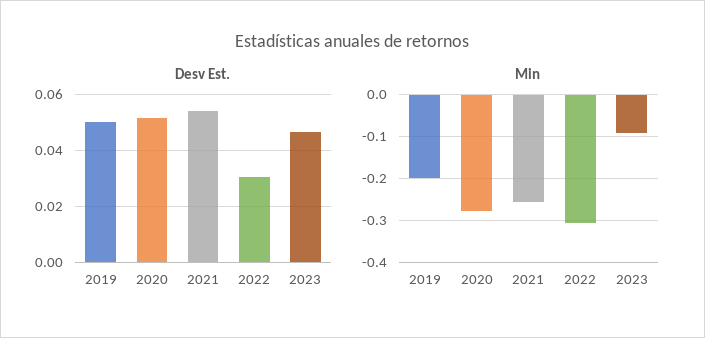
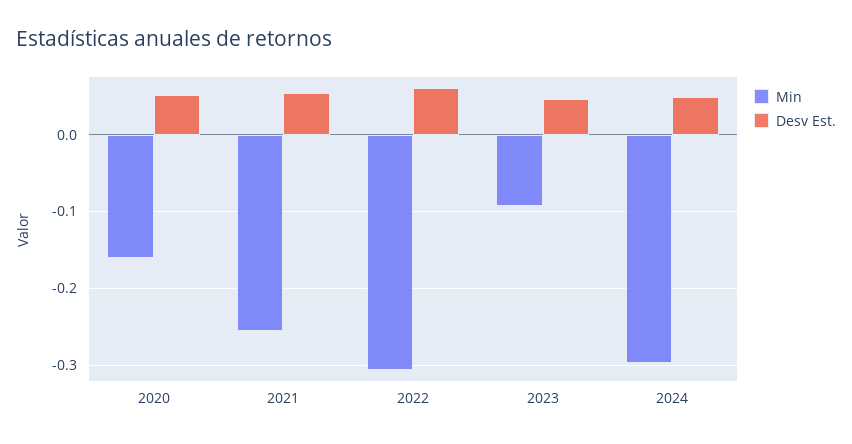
Desv Est., 2019: 0.05 -> none
Desv Est., 2022: 0.03 -> 0.06
Min, 2019: -0.2 -> none
Min, 2020: -0.28 -> -0.16
Min, 2024: none -> -0.3
Desv Est., 2024: none -> 0.05

